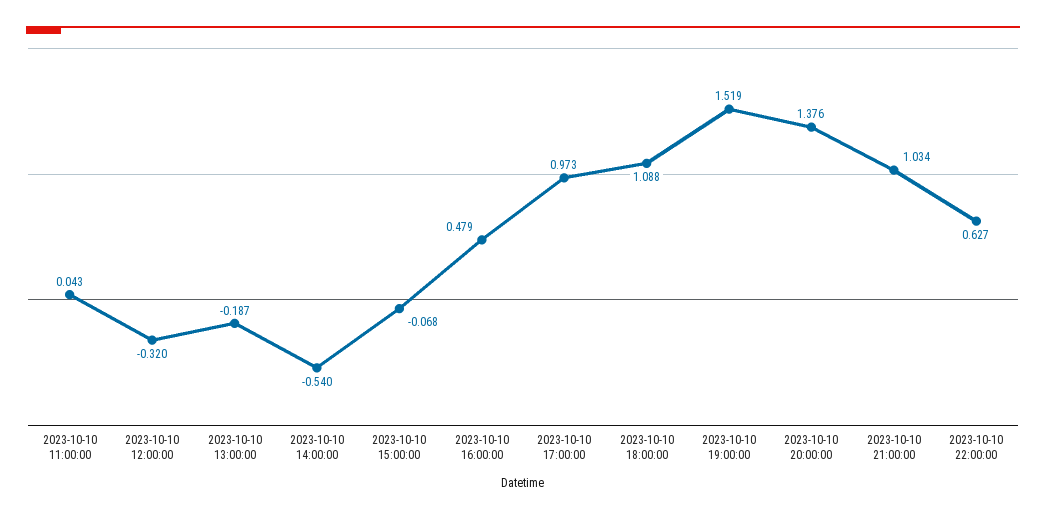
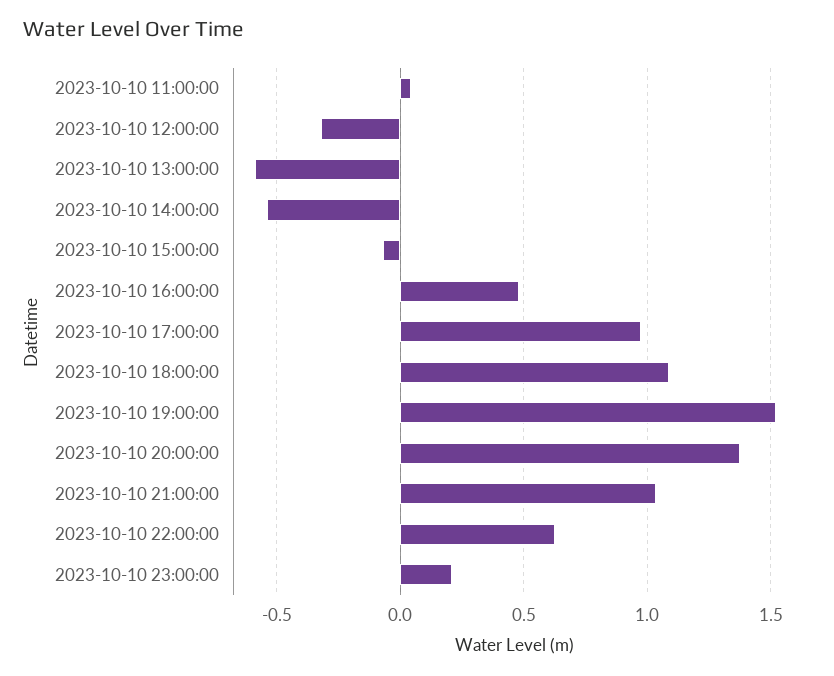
2023-10-10 13:00:00: -0.187 -> -0.6
2023-10-10 23:00:00: none -> 0.2

